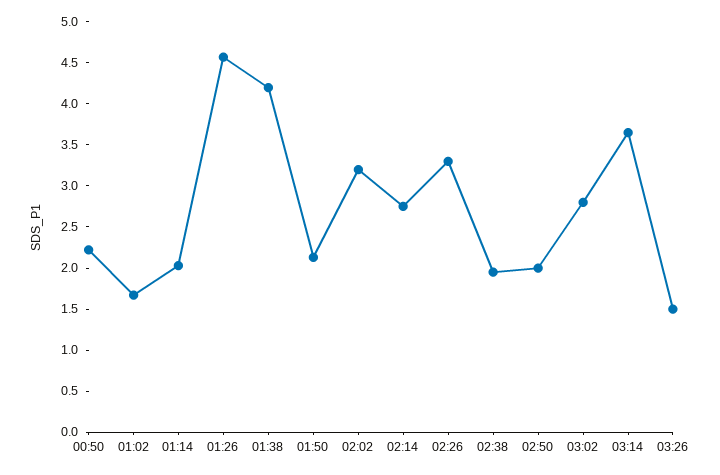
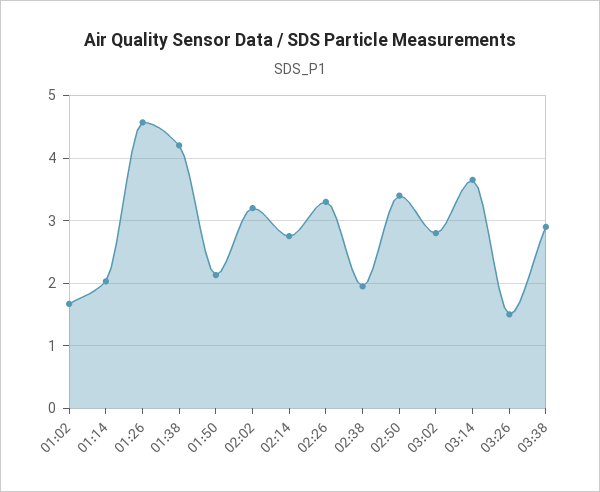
00:50: 2.2 -> none
02:50: 2 -> 3.4
03:38: none -> 2.9

